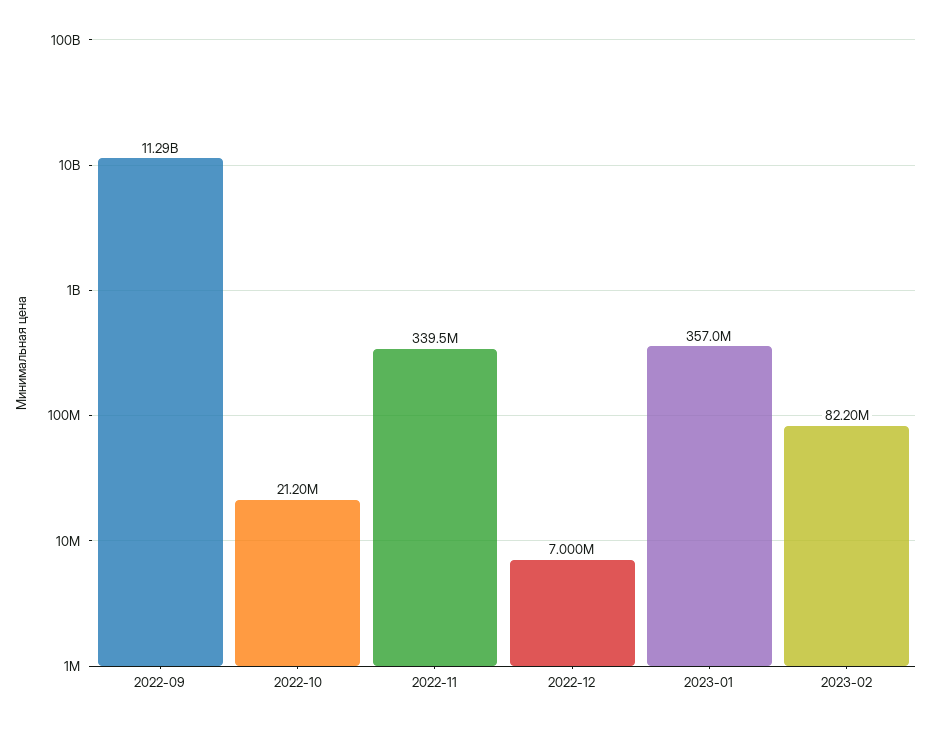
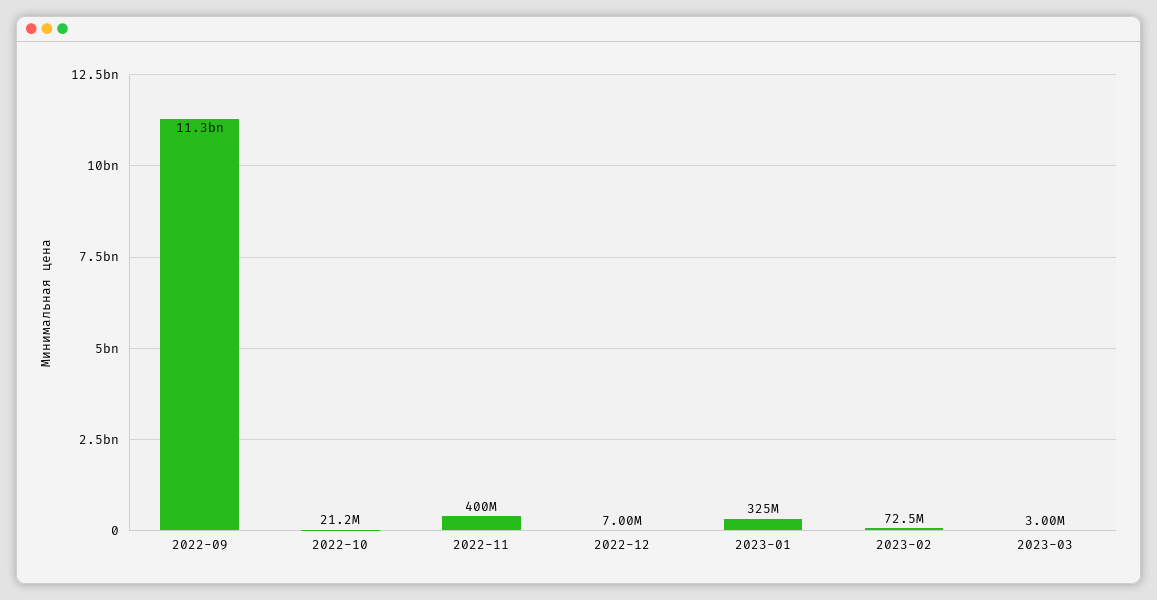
2022-11: 339500000 -> 400000000
2023-01: 357000000 -> 325000000
2023-02: 82200000 -> 72500000
2023-03: none -> 3000000

